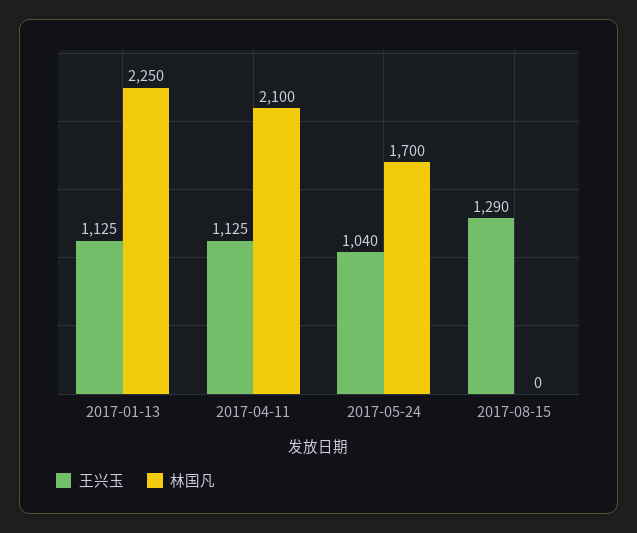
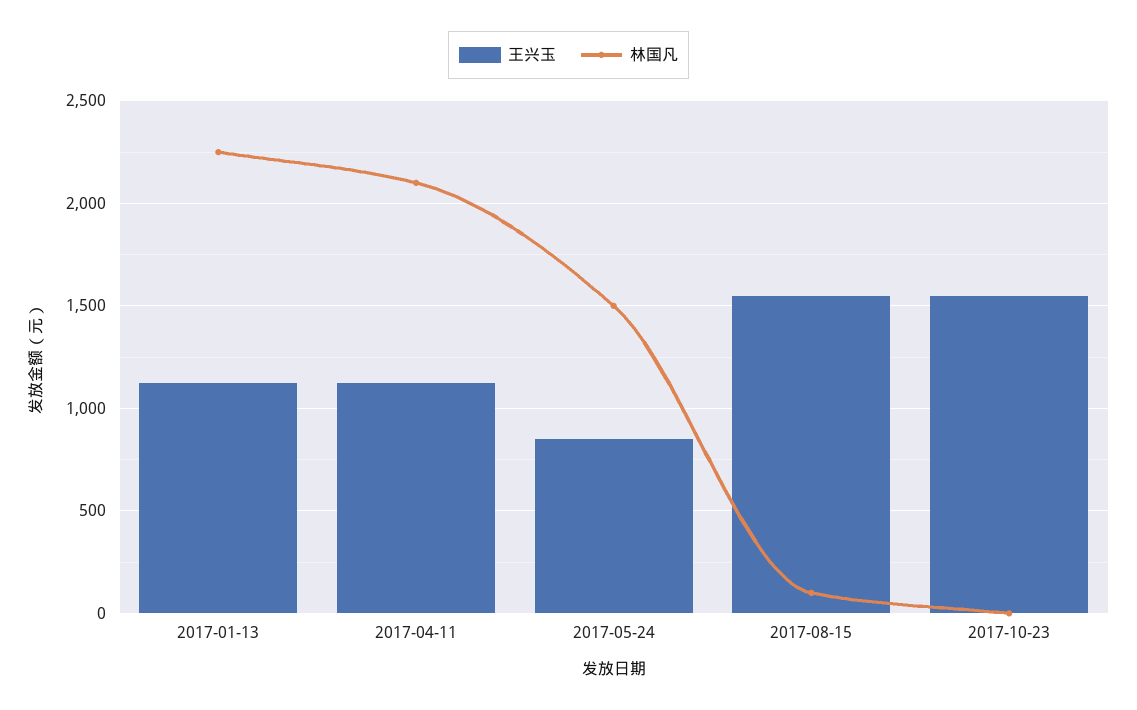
王兴玉, 2017-05-24: 1040 -> 850
林国凡, 2017-05-24: 1700 -> 1500
王兴玉, 2017-08-15: 1290 -> 1550
林国凡, 2017-08-15: 0 -> 100
王兴玉, 2017-10-23: none -> 1550
林国凡, 2017-10-23: none -> 0

